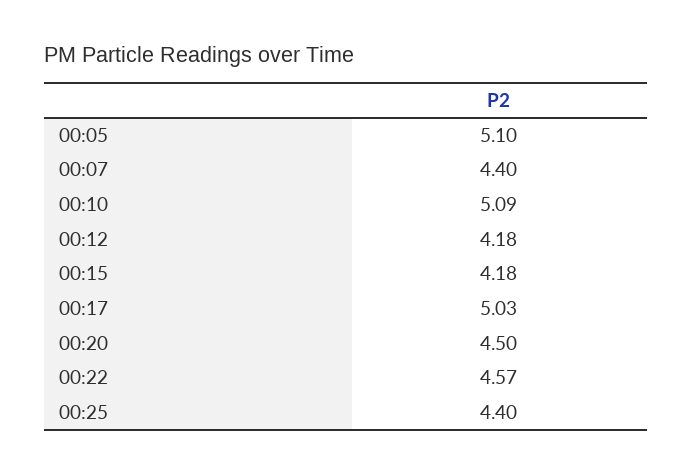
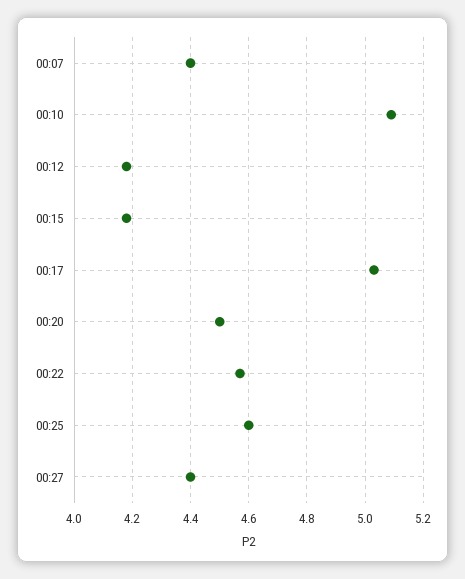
00:05: 5.1 -> none
00:25: 4.4 -> 4.6
00:27: none -> 4.4

